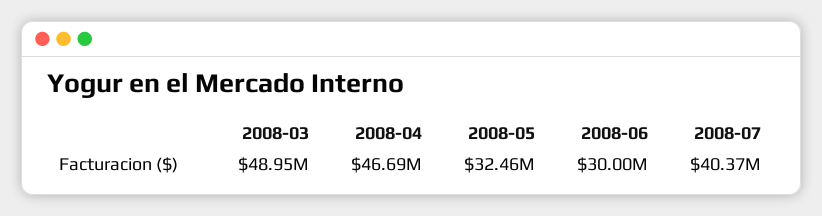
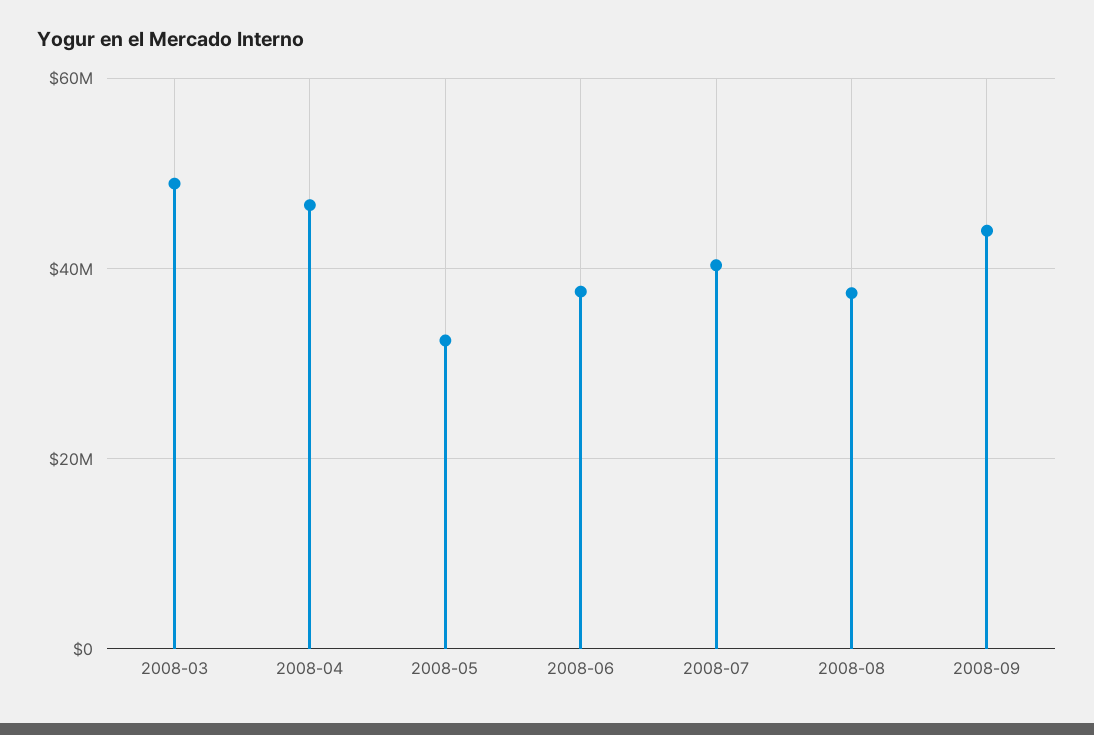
2008-06: 30000000 -> 38000000
2008-08: none -> 38000000
2008-09: none -> 44000000

